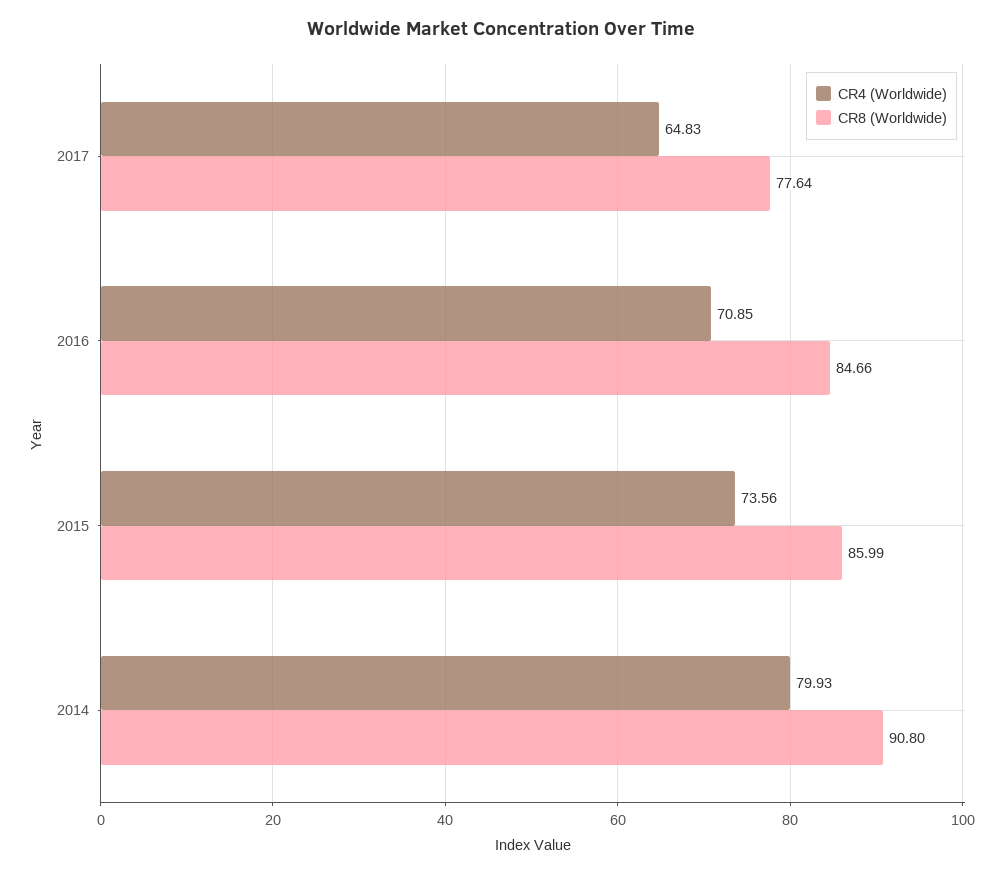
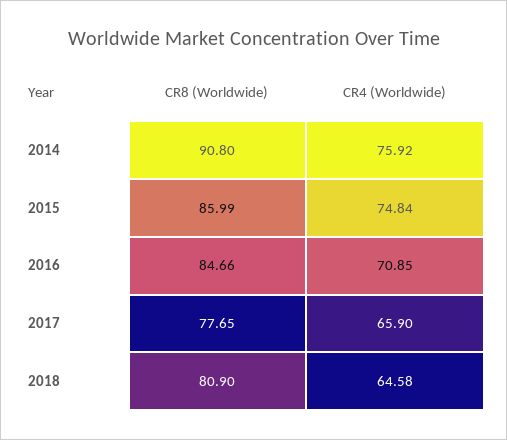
CR4 (Worldwide), 2017: 64.83 -> 65.9
CR8 (Worldwide), 2017: 77.64 -> 77.65
CR4 (Worldwide), 2015: 73.56 -> 74.84
CR4 (Worldwide), 2014: 79.93 -> 75.92
CR8 (Worldwide), 2018: none -> 80.9
CR4 (Worldwide), 2018: none -> 64.58

